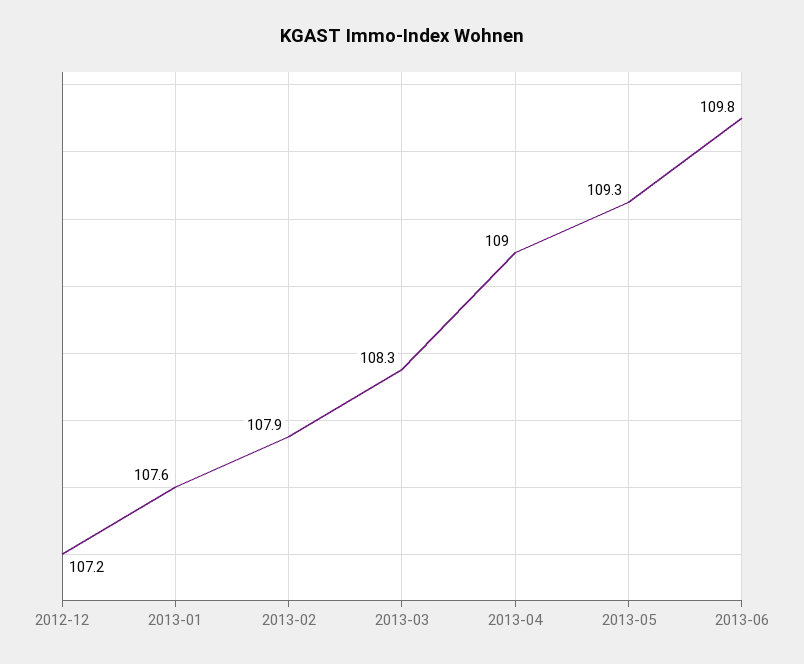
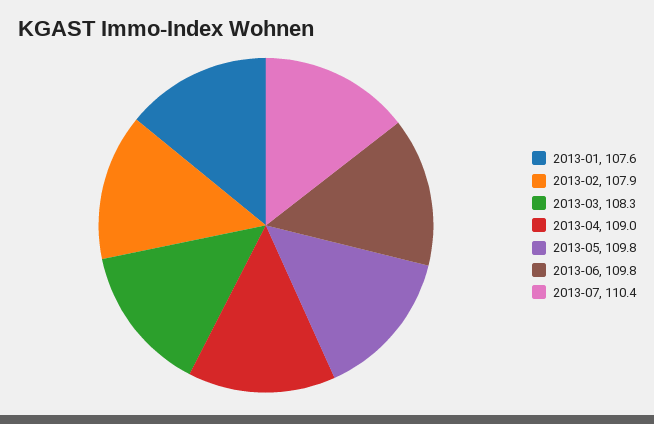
2012-12: 107.2 -> none
2013-05: 109.3 -> 109.8
2013-07: none -> 110.4

